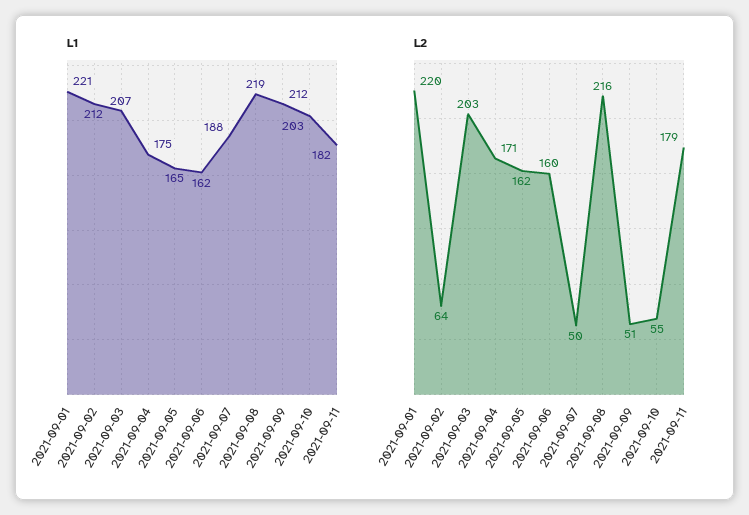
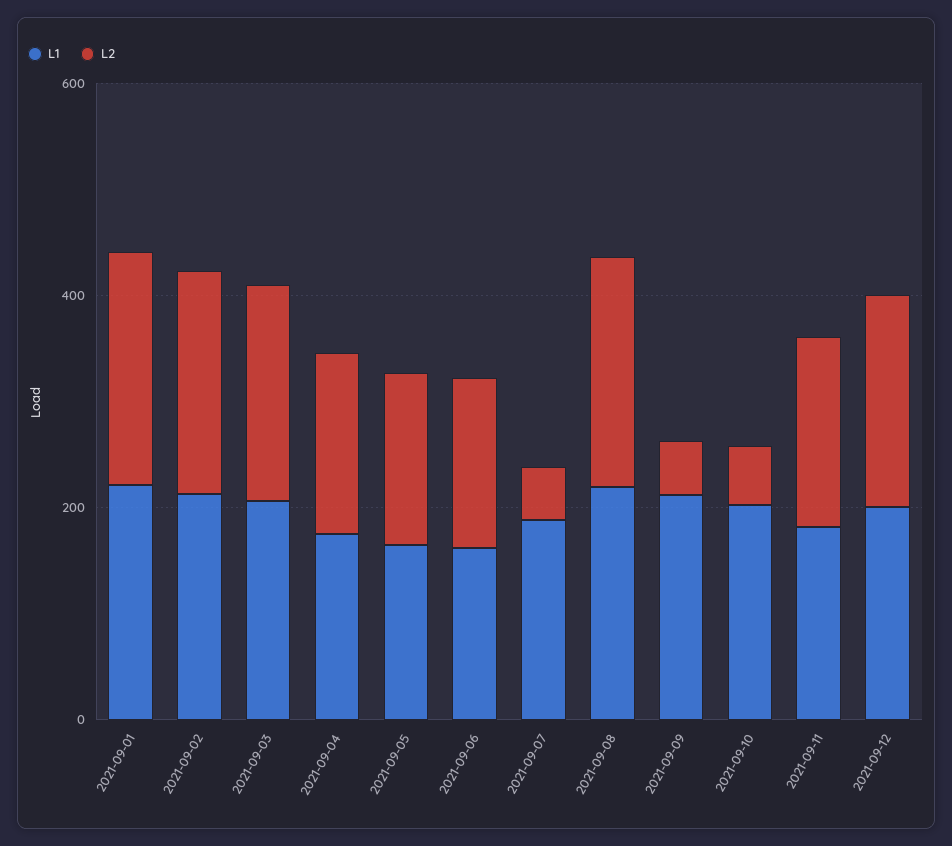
L2, 2021-09-02: 64 -> 200
L1, 2021-09-12: none -> 200
L2, 2021-09-12: none -> 200

